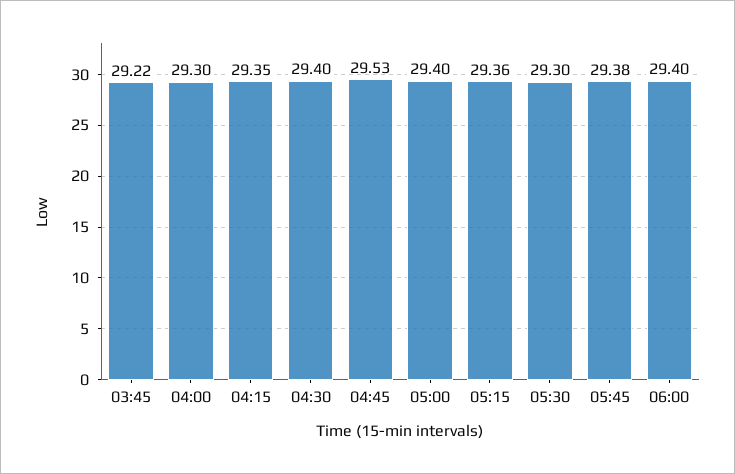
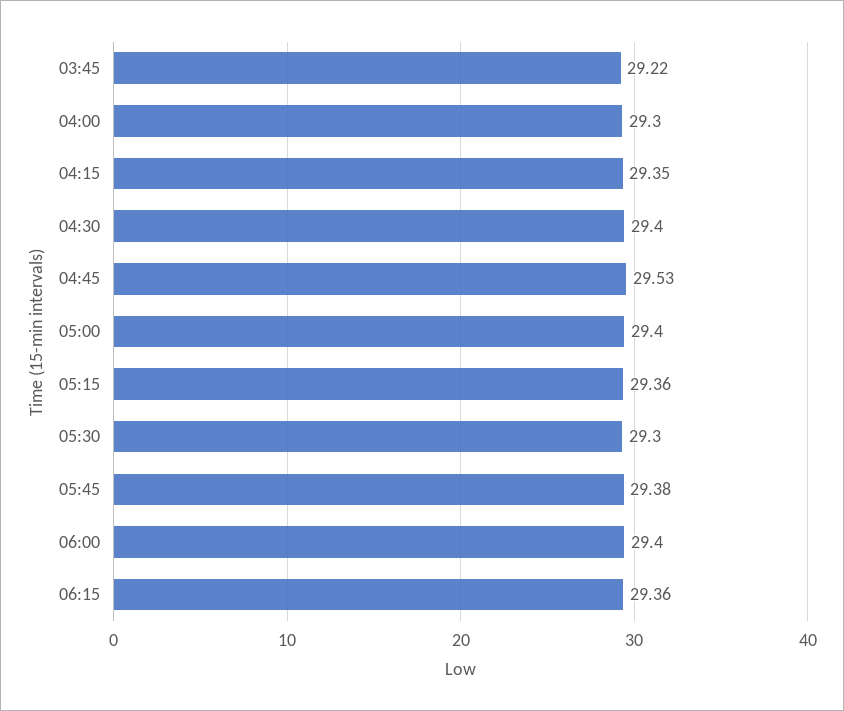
06:15: none -> 29.36

